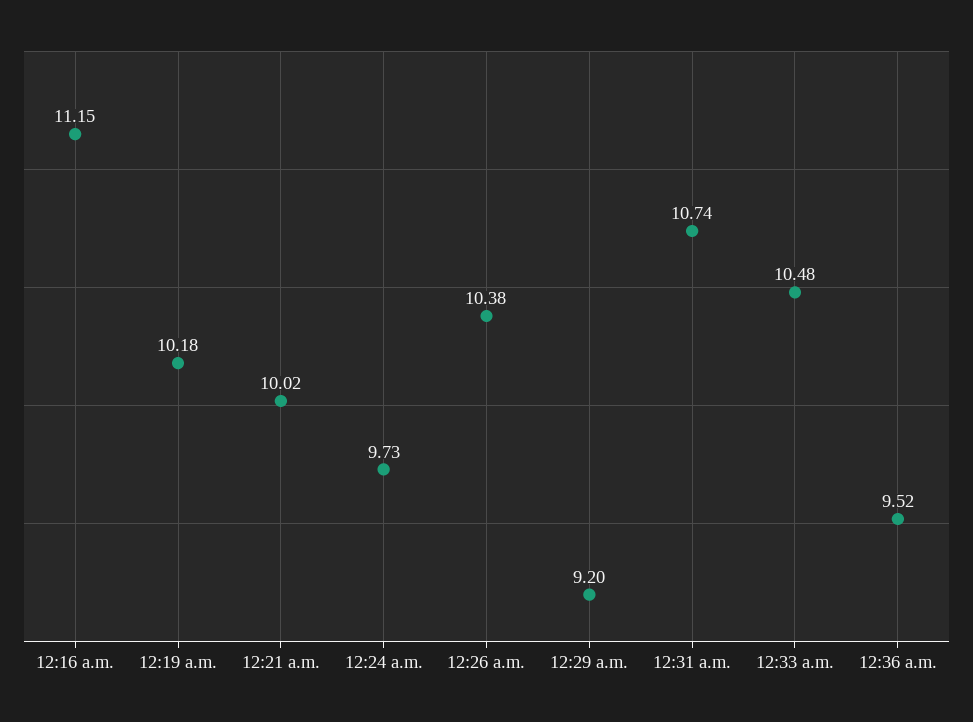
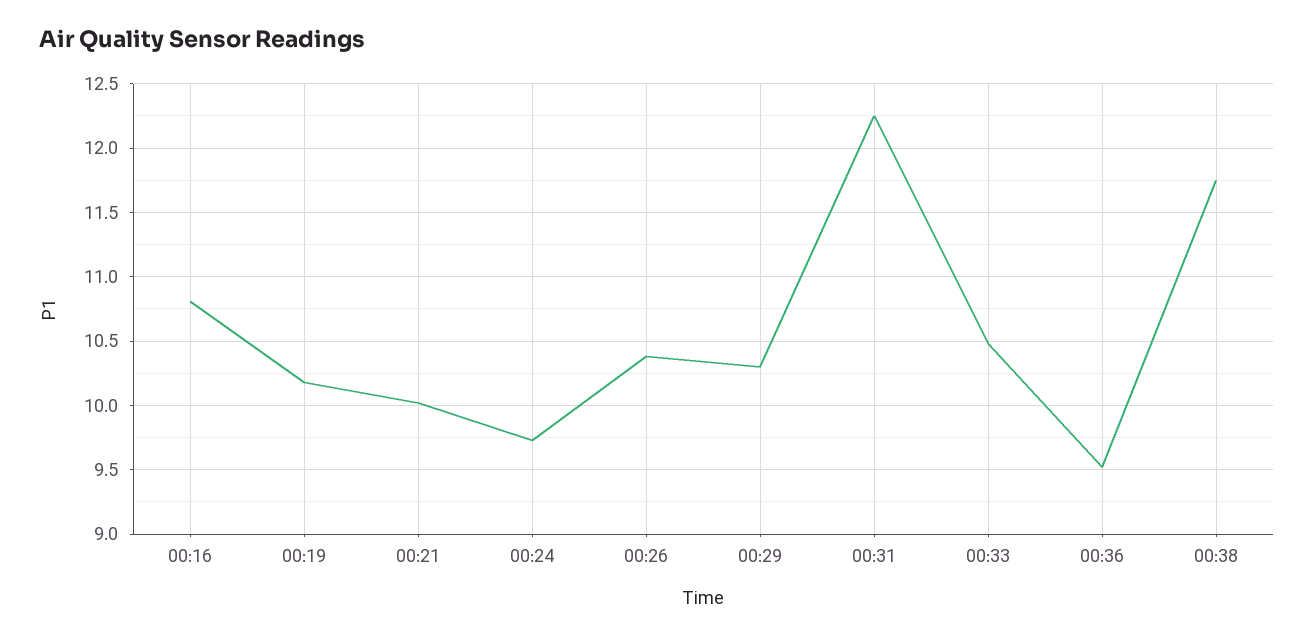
12:16 a.m.: 11.15 -> 10.8
12:29 a.m.: 9.2 -> 10.3
12:31 a.m.: 10.74 -> 12.25
00:38: none -> 11.75

